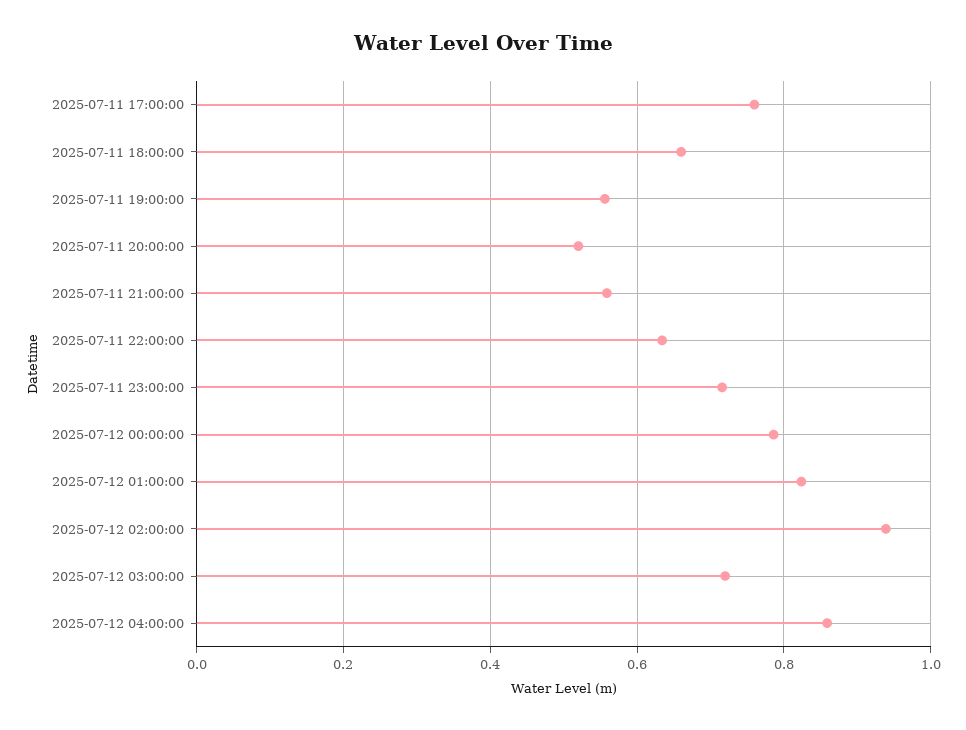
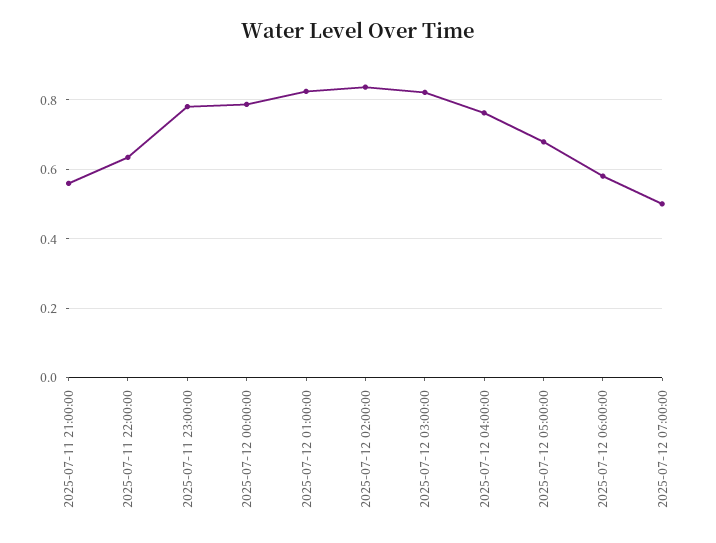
2025-07-11 17:00:00: 0.76 -> none
2025-07-11 18:00:00: 0.66 -> none
2025-07-11 19:00:00: 0.56 -> none
2025-07-11 20:00:00: 0.52 -> none
2025-07-11 23:00:00: 0.72 -> 0.78
2025-07-12 02:00:00: 0.94 -> 0.84
2025-07-12 03:00:00: 0.72 -> 0.82
2025-07-12 04:00:00: 0.86 -> 0.76
2025-07-12 05:00:00: none -> 0.68
2025-07-12 06:00:00: none -> 0.58
2025-07-12 07:00:00: none -> 0.5

